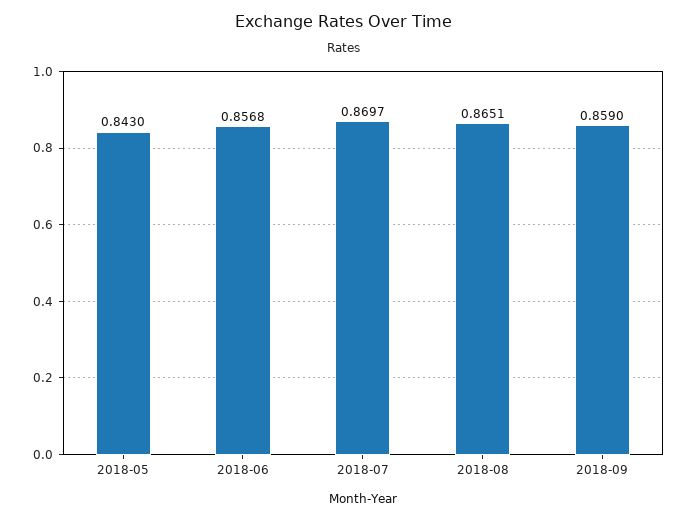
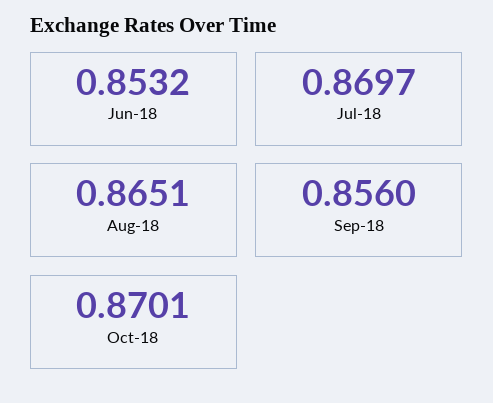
2018-05: 0.843 -> none
2018-06: 0.8568 -> 0.8532
2018-09: 0.859 -> 0.856
Oct-18: none -> 0.8701

